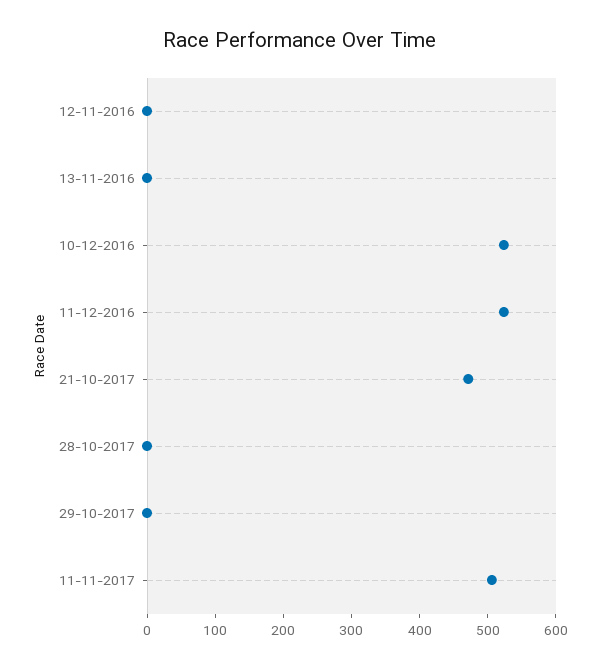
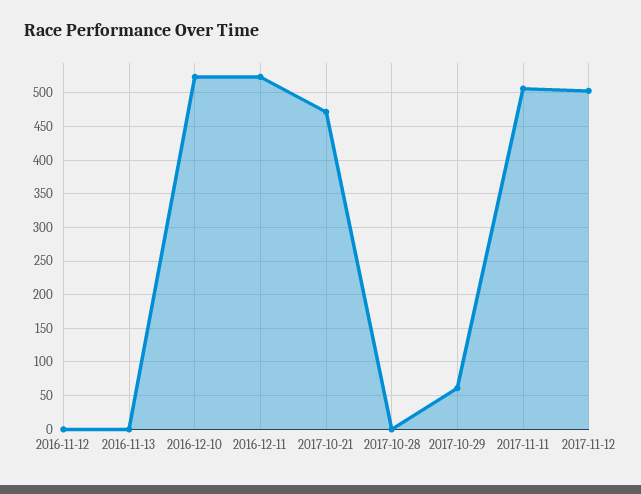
29-10-2017: 0 -> 60
2017-11-12: none -> 500

